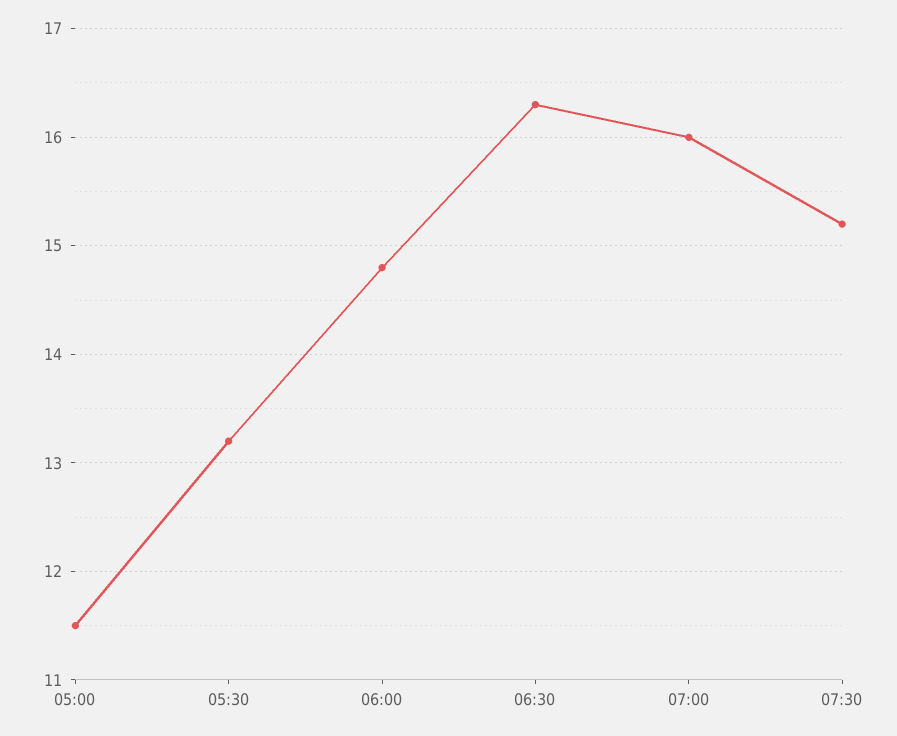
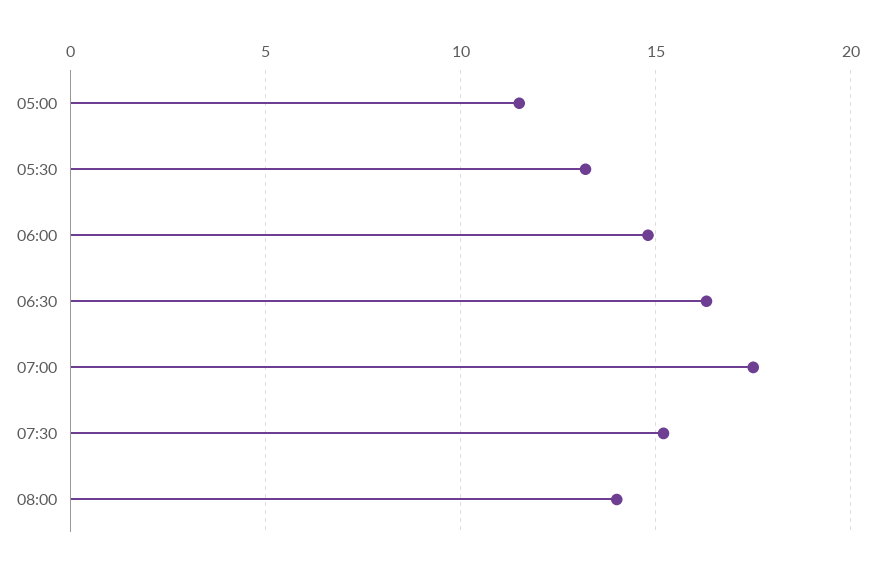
07:00: 16 -> 17.5
08:00: none -> 14

